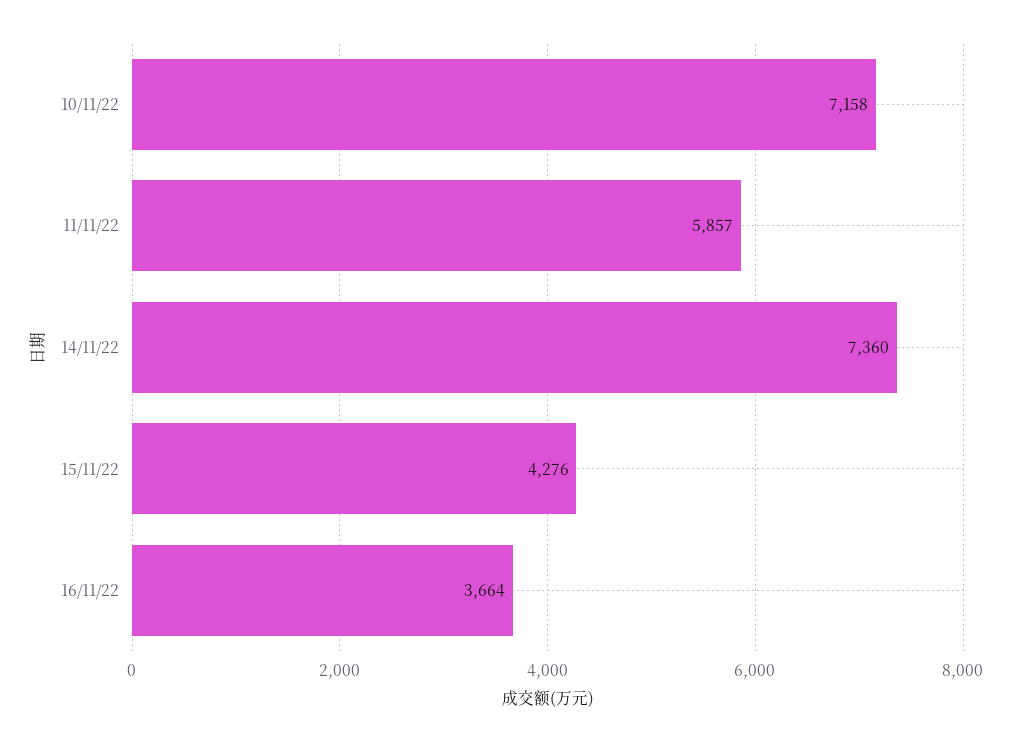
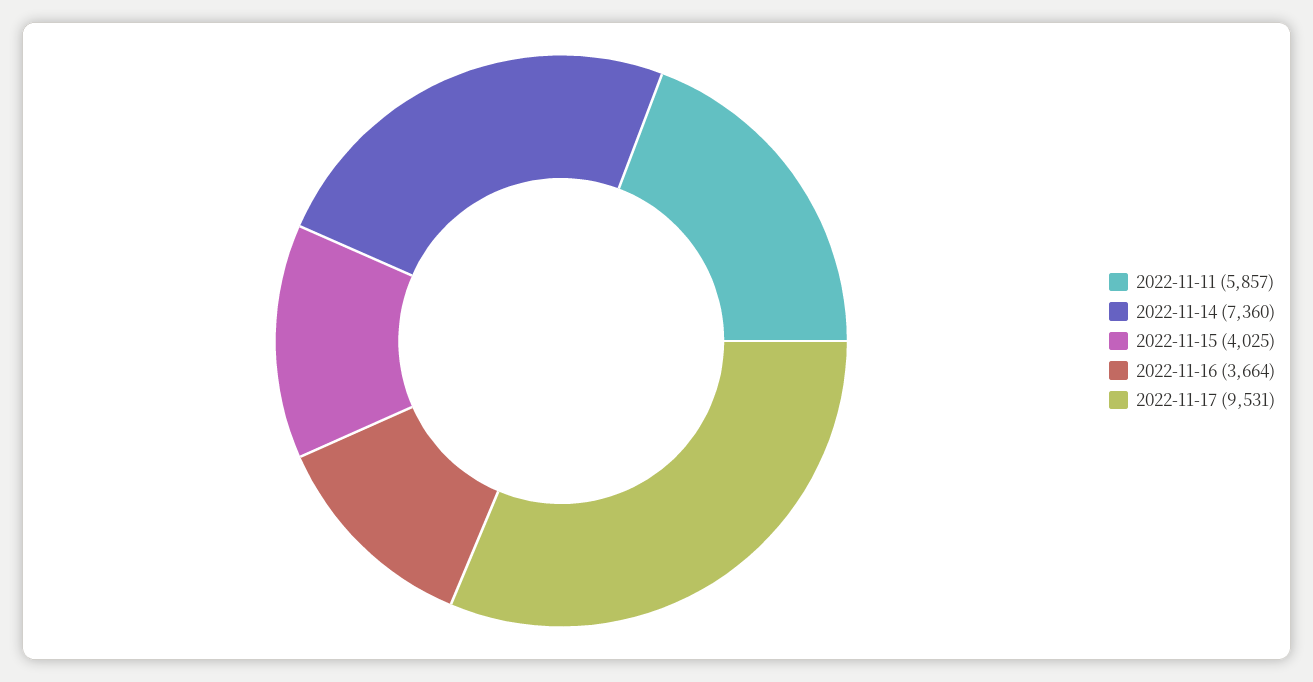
10/11/22: 7158 -> none
15/11/22: 4276 -> 4025
2022-11-17: none -> 9531

